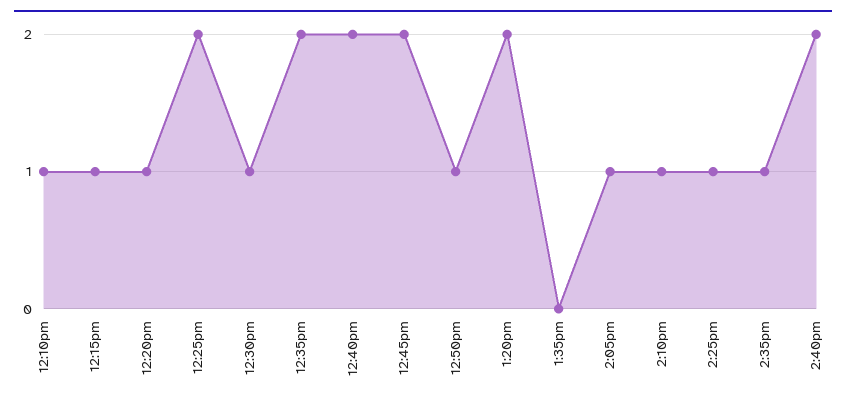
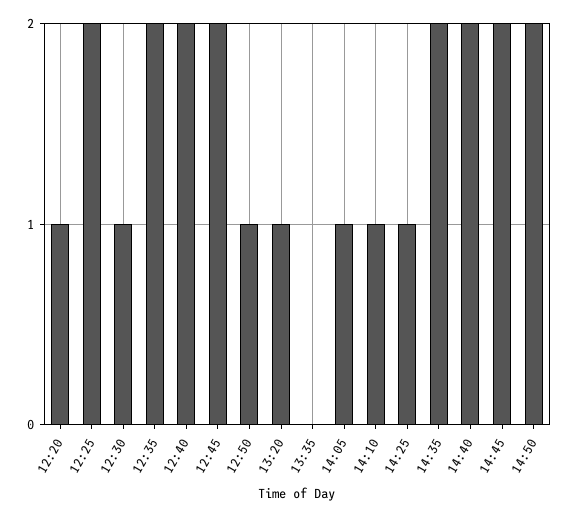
12:10pm: 1 -> none
12:15pm: 1 -> none
1:20pm: 2 -> 1
2:35pm: 1 -> 2
14:45: none -> 2
14:50: none -> 2

